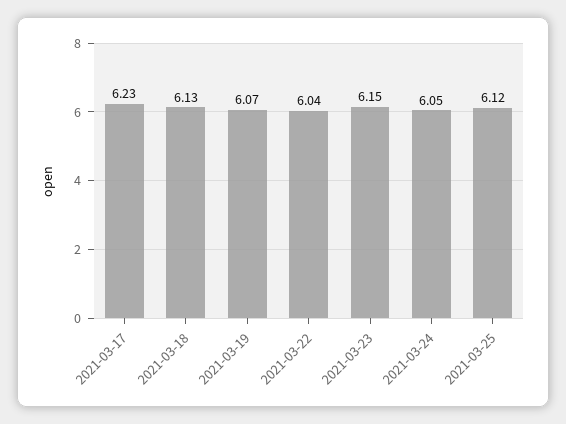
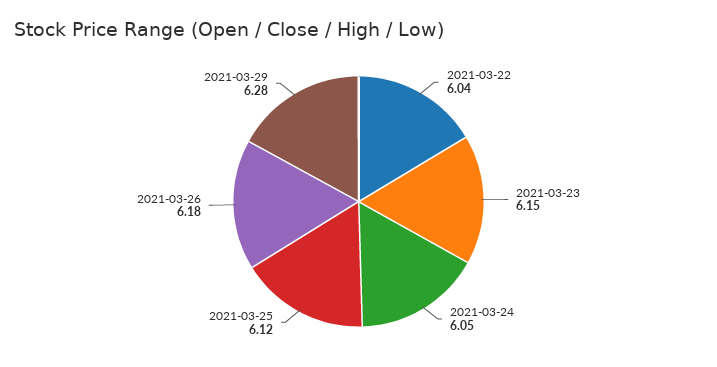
2021-03-17: 6.23 -> none
2021-03-18: 6.13 -> none
2021-03-19: 6.07 -> none
2021-03-26: none -> 6.18
2021-03-29: none -> 6.28

